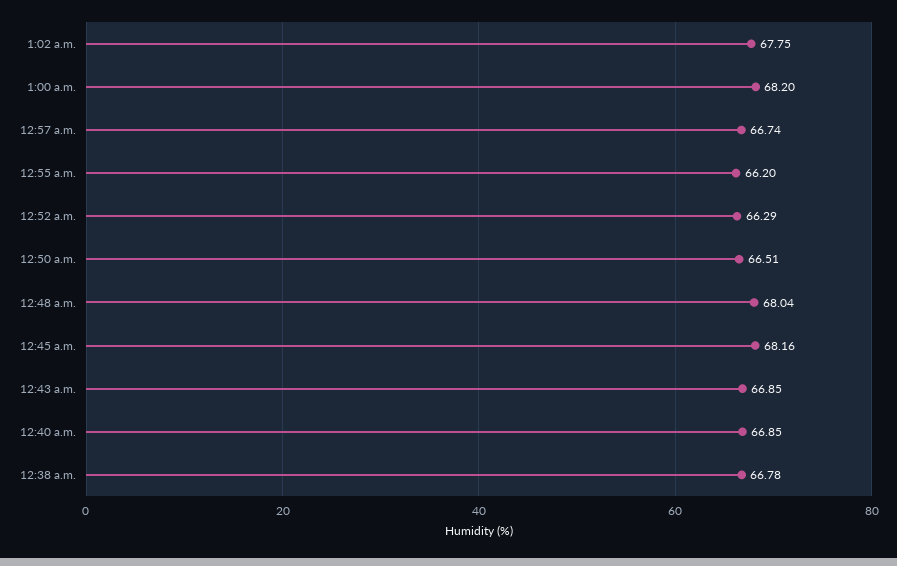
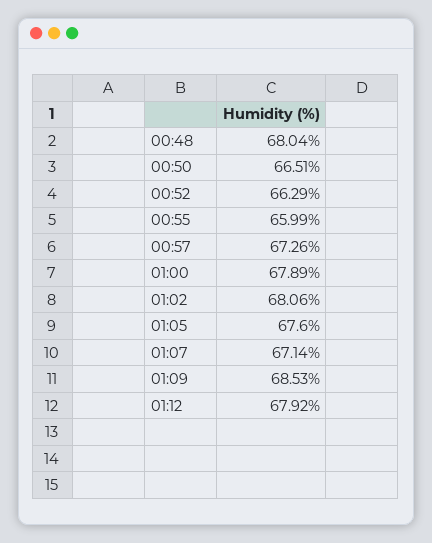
1:02 a.m.: 67.75 -> 68.06
1:00 a.m.: 68.2 -> 67.89
12:57 a.m.: 66.74 -> 67.26
12:55 a.m.: 66.2 -> 65.99
12:45 a.m.: 68.16 -> none
12:43 a.m.: 66.85 -> none
12:40 a.m.: 66.85 -> none
12:38 a.m.: 66.78 -> none
01:05: none -> 67.6
01:07: none -> 67.14
01:09: none -> 68.53
01:12: none -> 67.92

